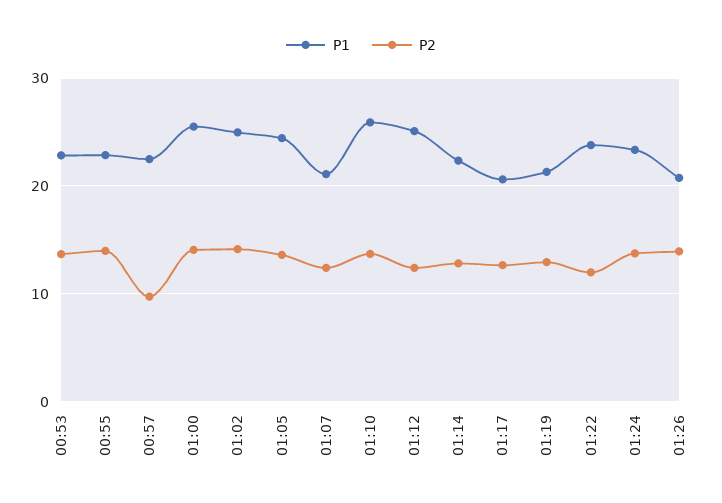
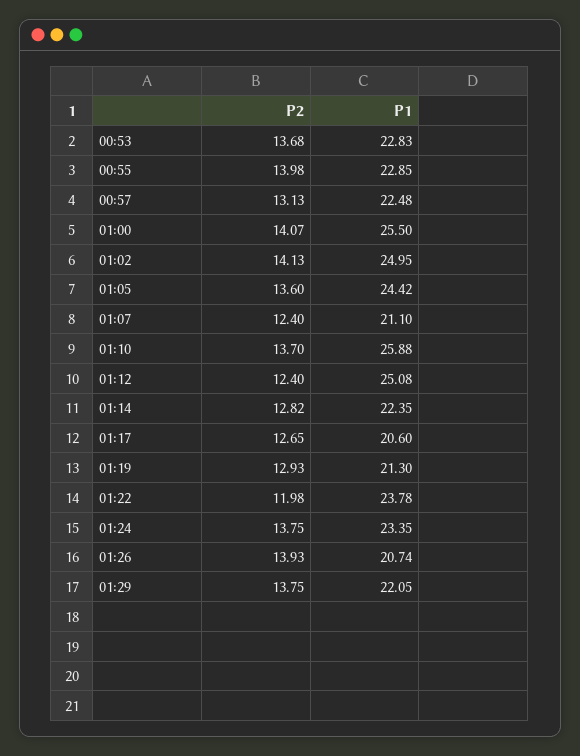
P2, 00:57: 10 -> 13.13
P2, 01:29: none -> 13.75
P1, 01:29: none -> 22.05

